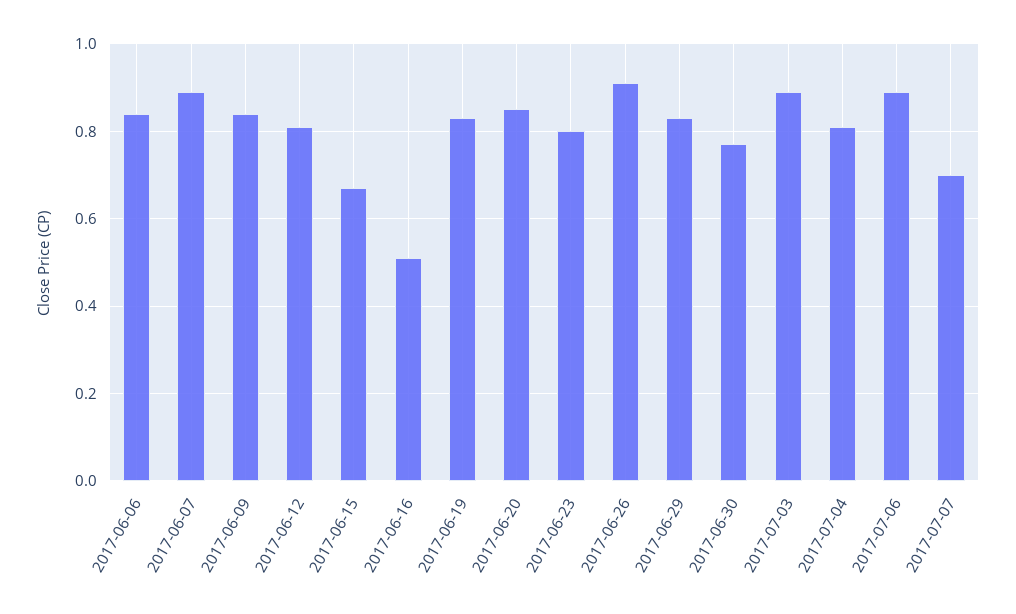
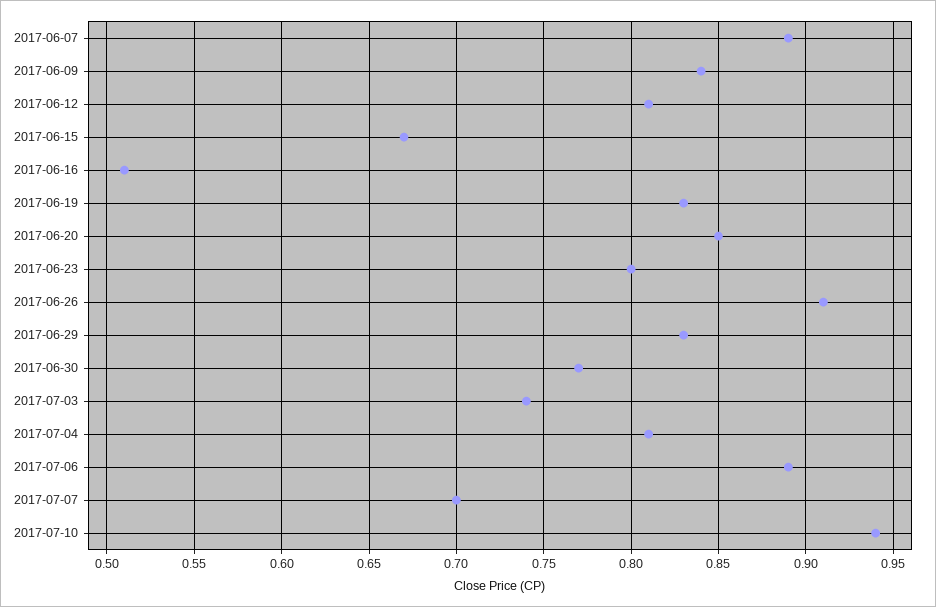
2017-06-06: 0.85 -> none
2017-07-03: 0.9 -> 0.74
2017-07-10: none -> 0.94

